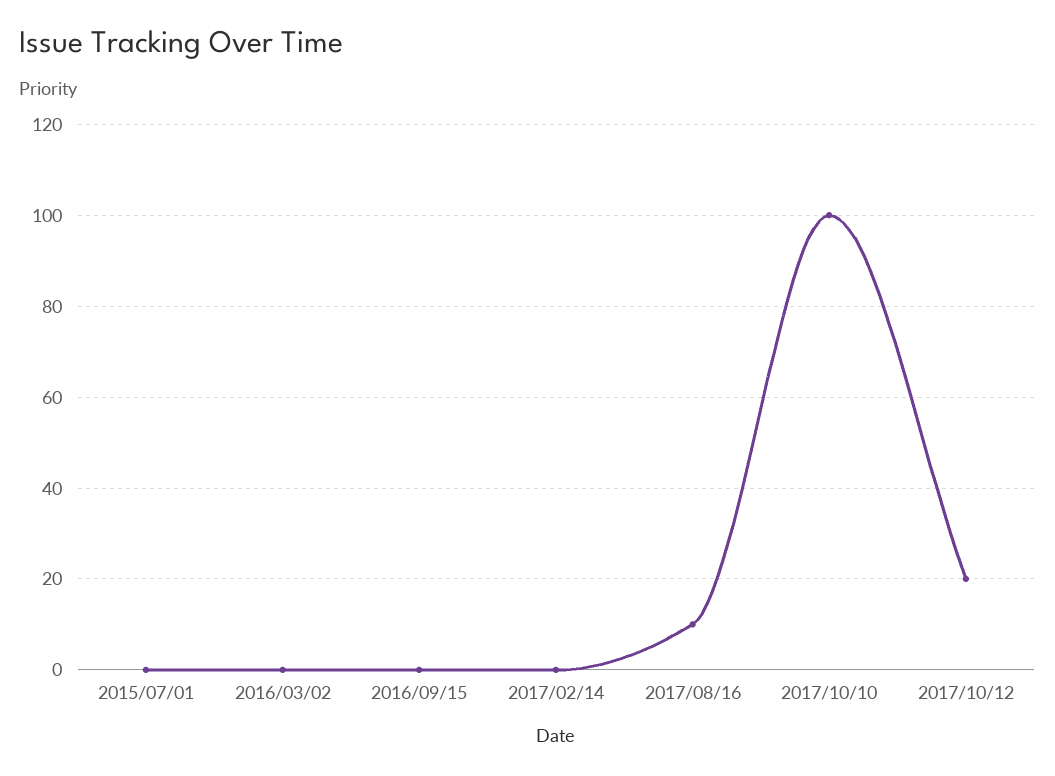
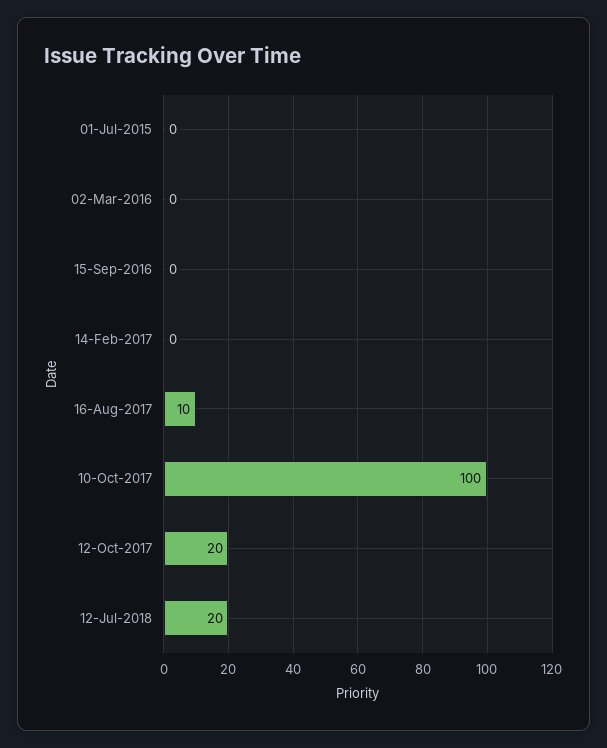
12-Jul-2018: none -> 20

